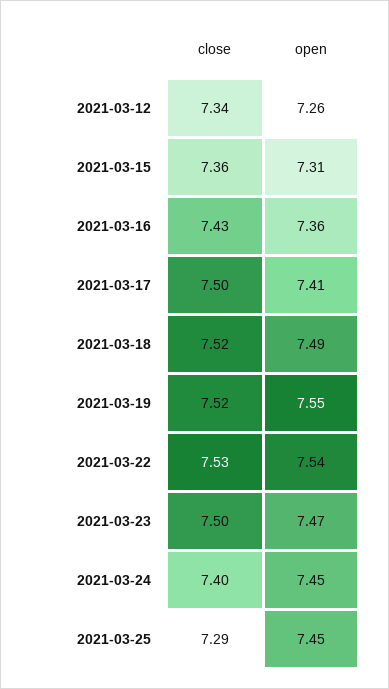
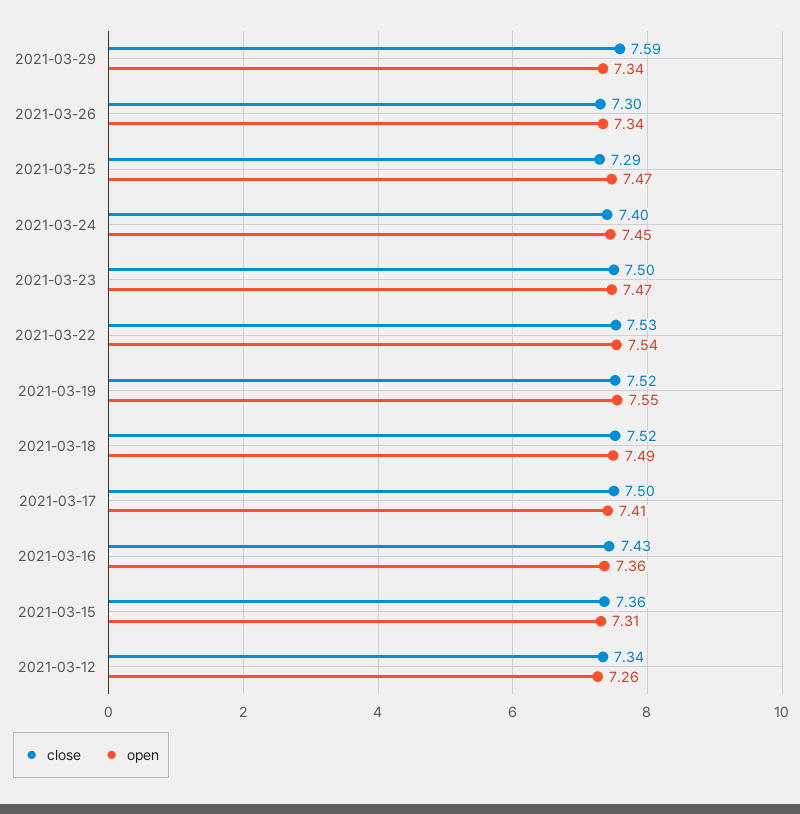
open, 2021-03-25: 7.45 -> 7.47
close, 2021-03-29: none -> 7.59
open, 2021-03-29: none -> 7.34
close, 2021-03-26: none -> 7.3
open, 2021-03-26: none -> 7.34

